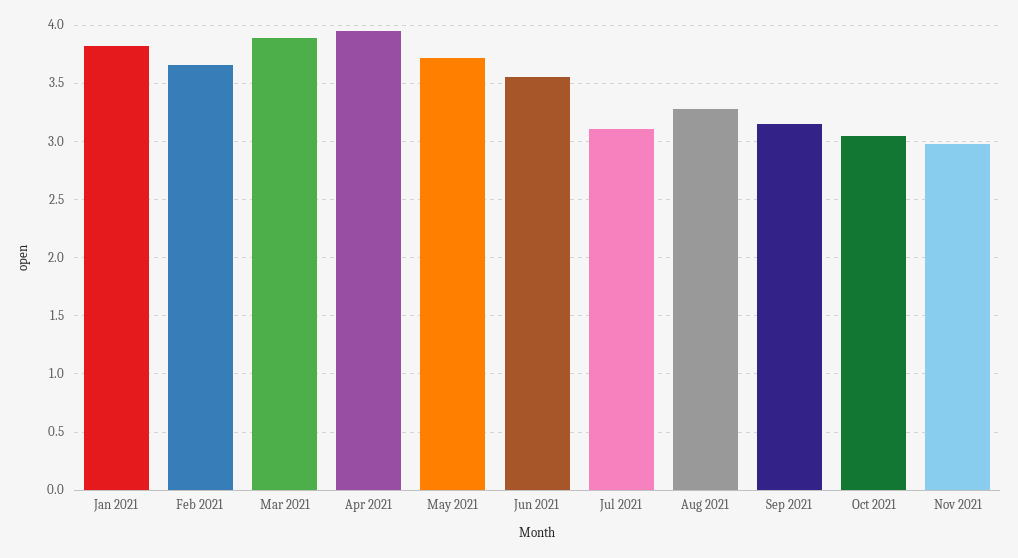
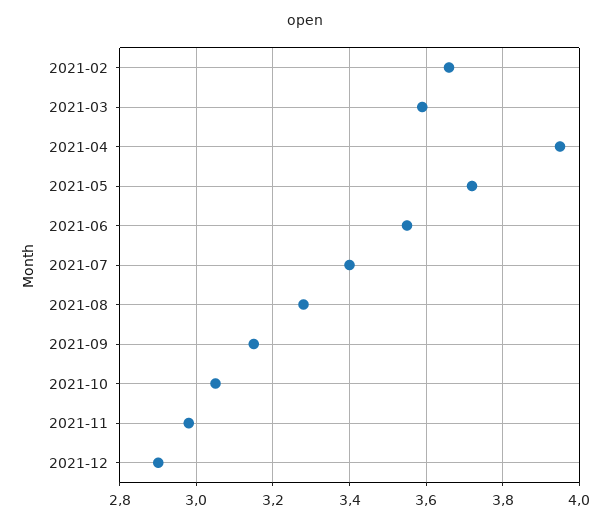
Jan 2021: 3.8 -> none
Mar 2021: 3.9 -> 3.6
Jul 2021: 3.1 -> 3.4
2021-12: none -> 2.9

